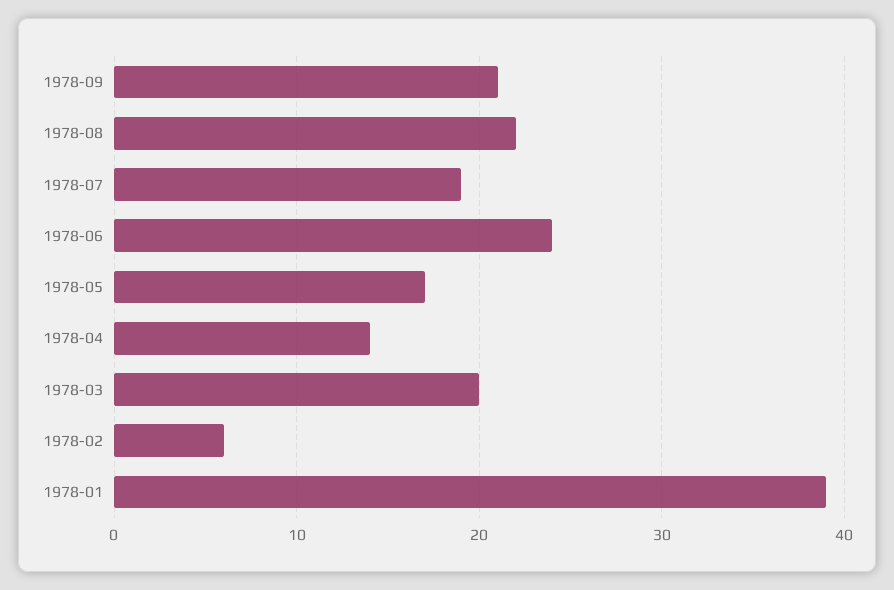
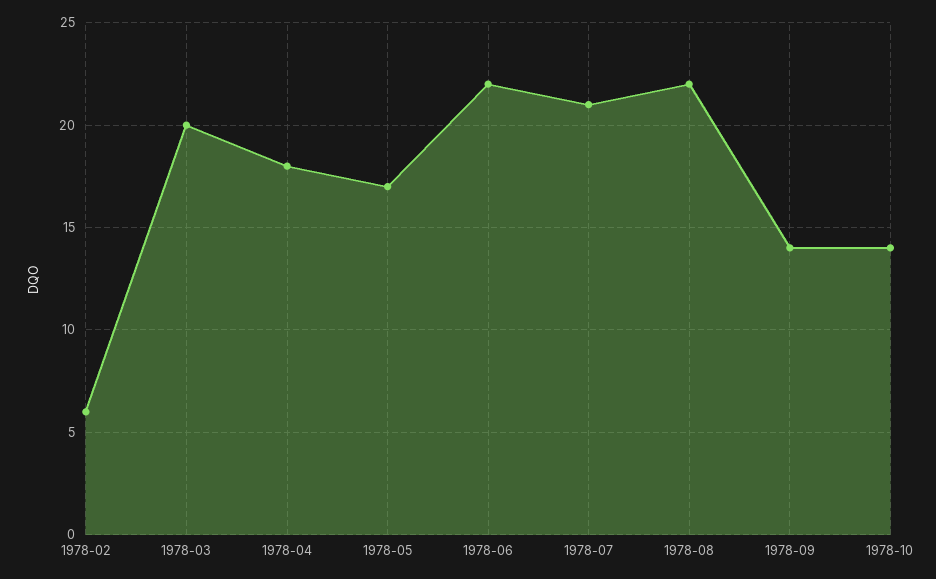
1978-09: 21 -> 14
1978-07: 19 -> 21
1978-06: 24 -> 22
1978-04: 14 -> 18
1978-01: 39 -> none
1978-10: none -> 14

